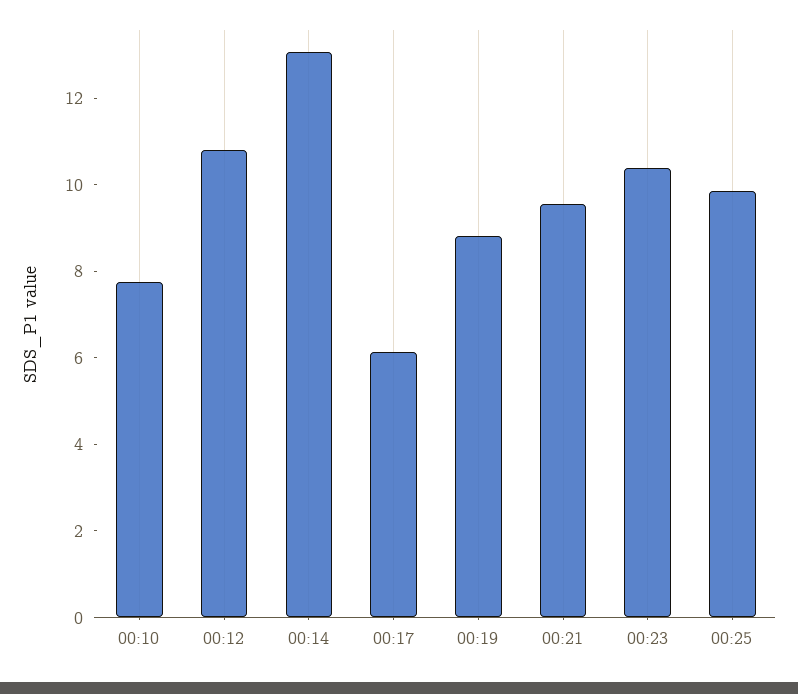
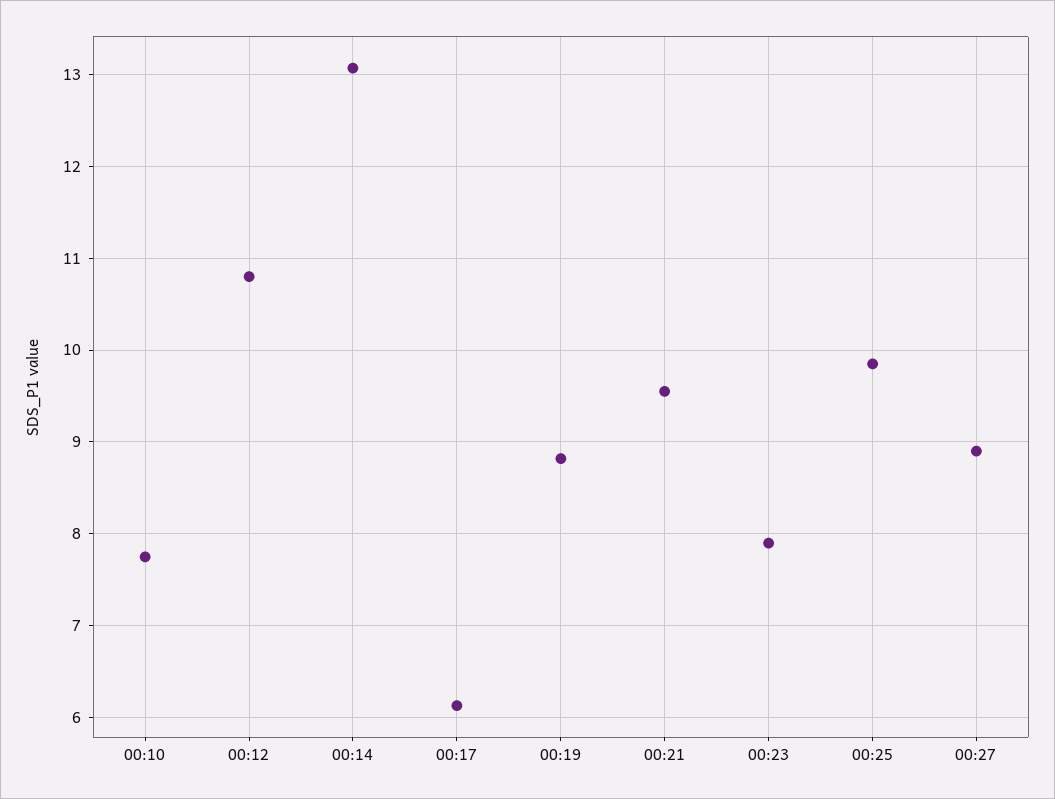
00:23: 10.5 -> 7.9
00:27: none -> 8.9

